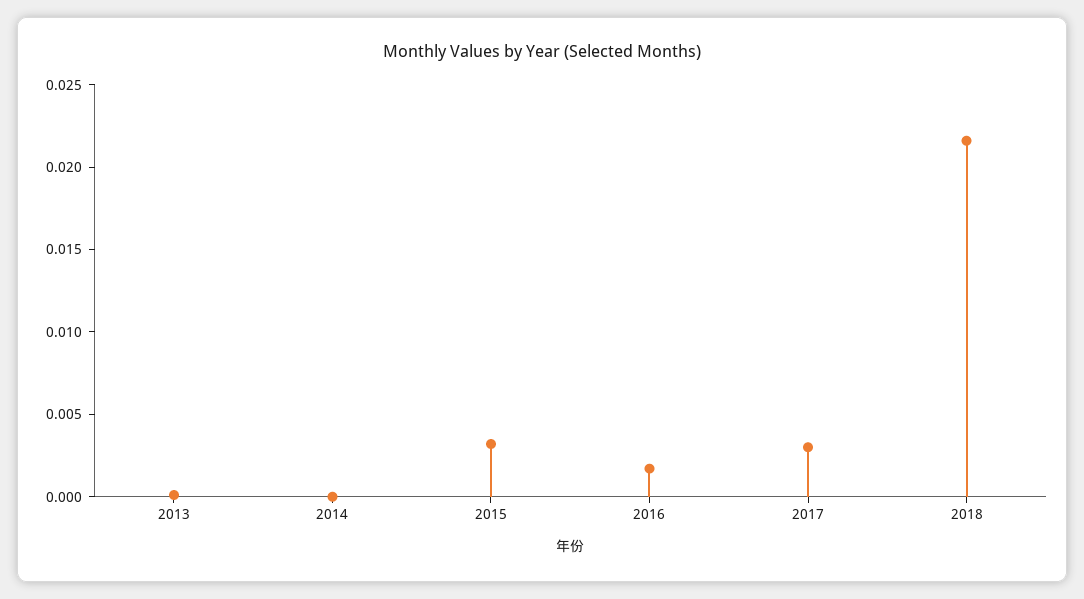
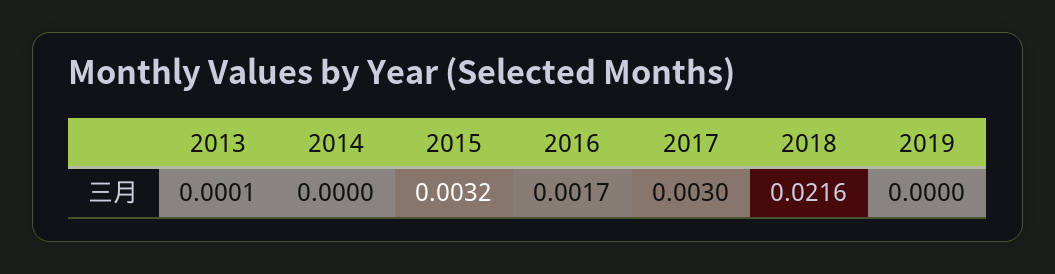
2019: none -> 0

